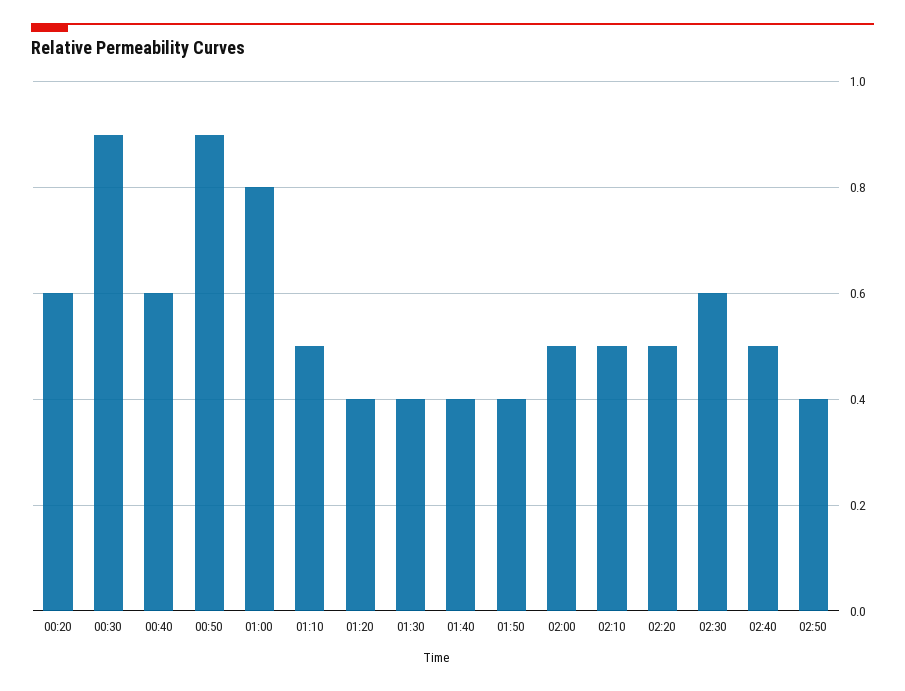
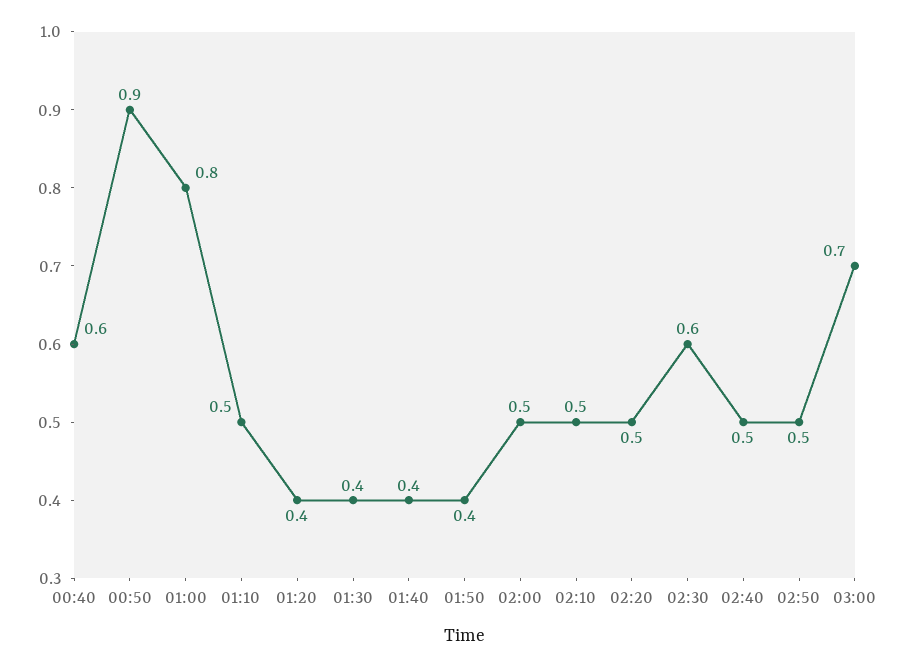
00:20: 0.6 -> none
00:30: 0.9 -> none
02:50: 0.4 -> 0.5
03:00: none -> 0.7

